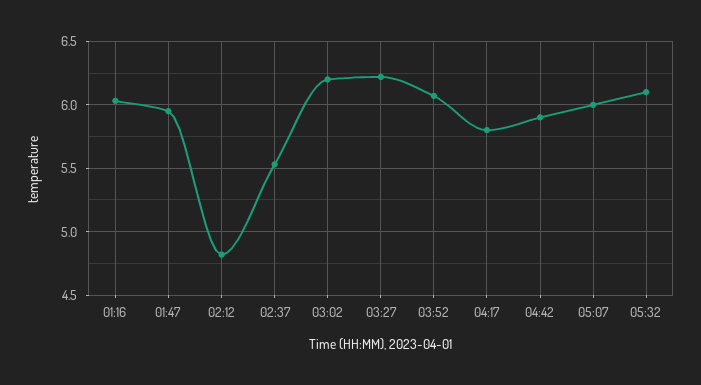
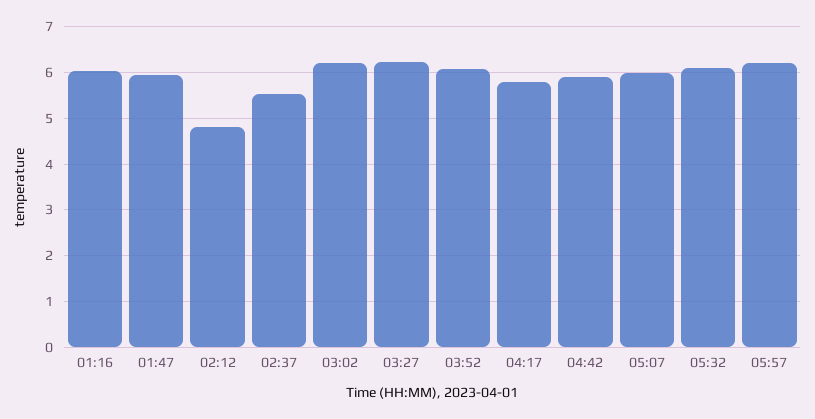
05:57: none -> 6.2

